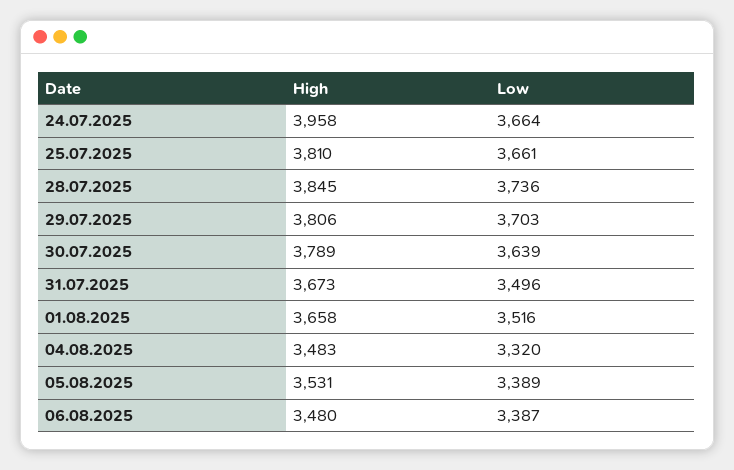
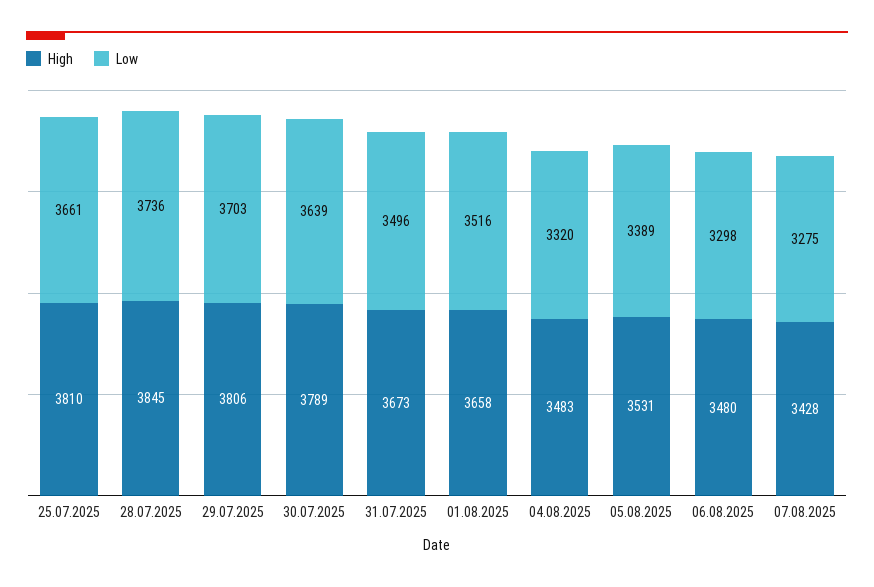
High, 24.07.2025: 3958 -> none
Low, 24.07.2025: 3664 -> none
Low, 06.08.2025: 3387 -> 3298
High, 07.08.2025: none -> 3428
Low, 07.08.2025: none -> 3275

